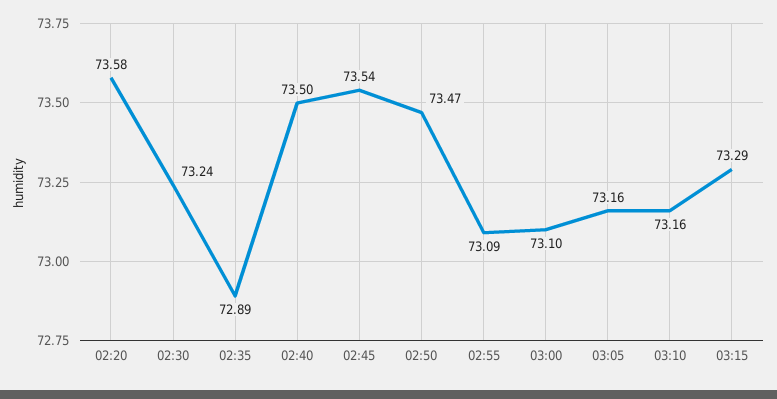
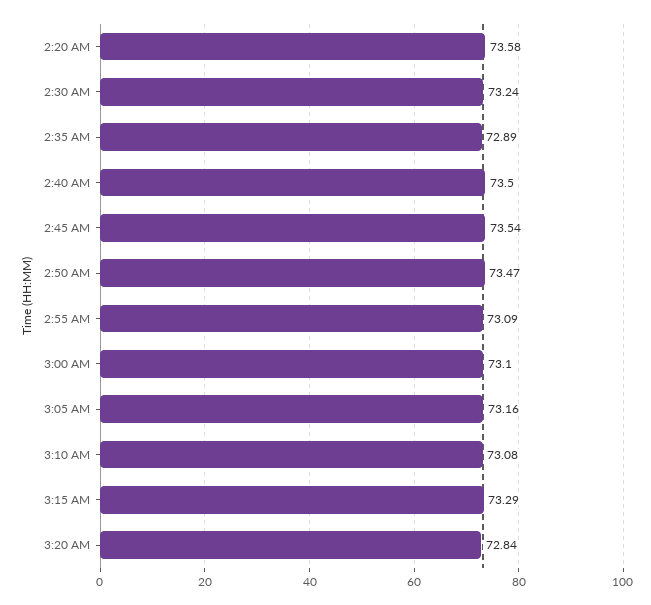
03:10: 73.16 -> 73.08
3:20 AM: none -> 72.84

